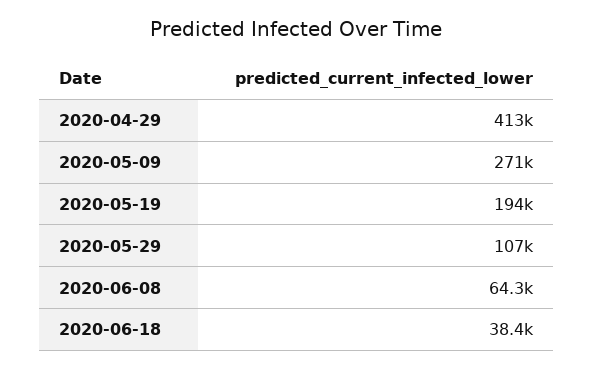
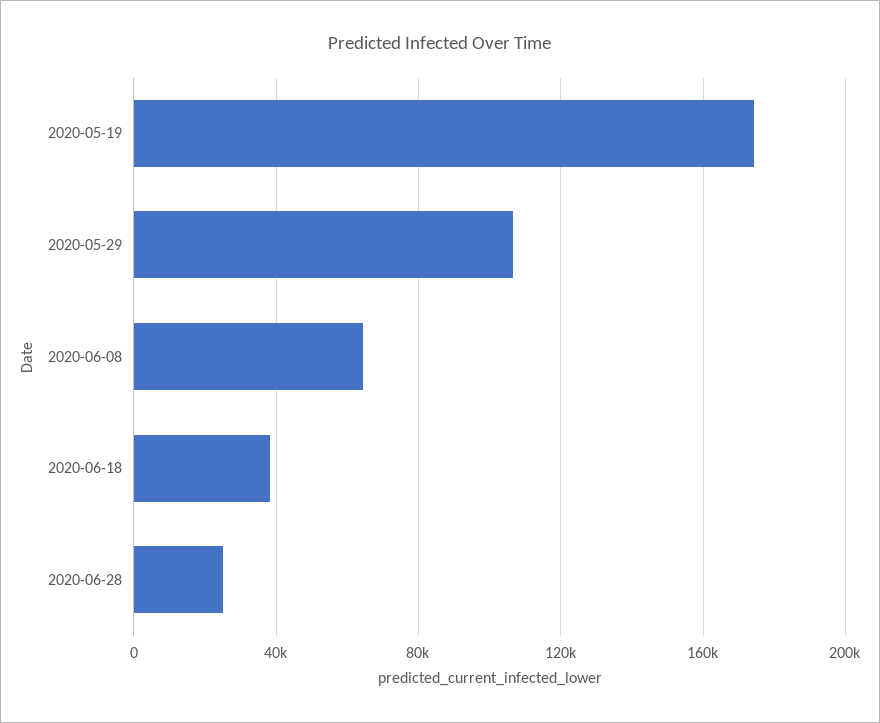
2020-04-29: 413000 -> none
2020-05-09: 271000 -> none
2020-05-19: 194000 -> 175000
2020-06-28: none -> 25000

